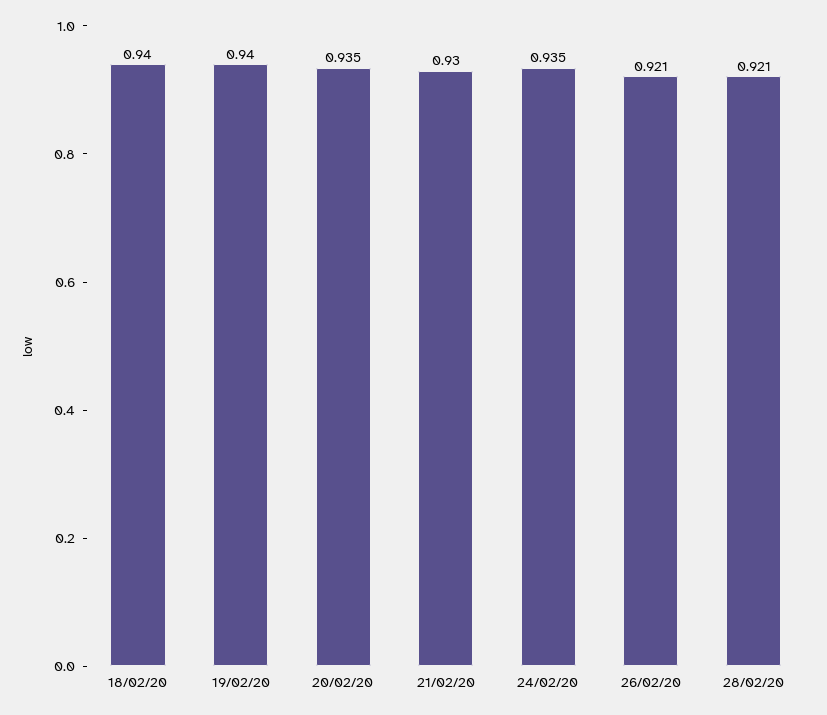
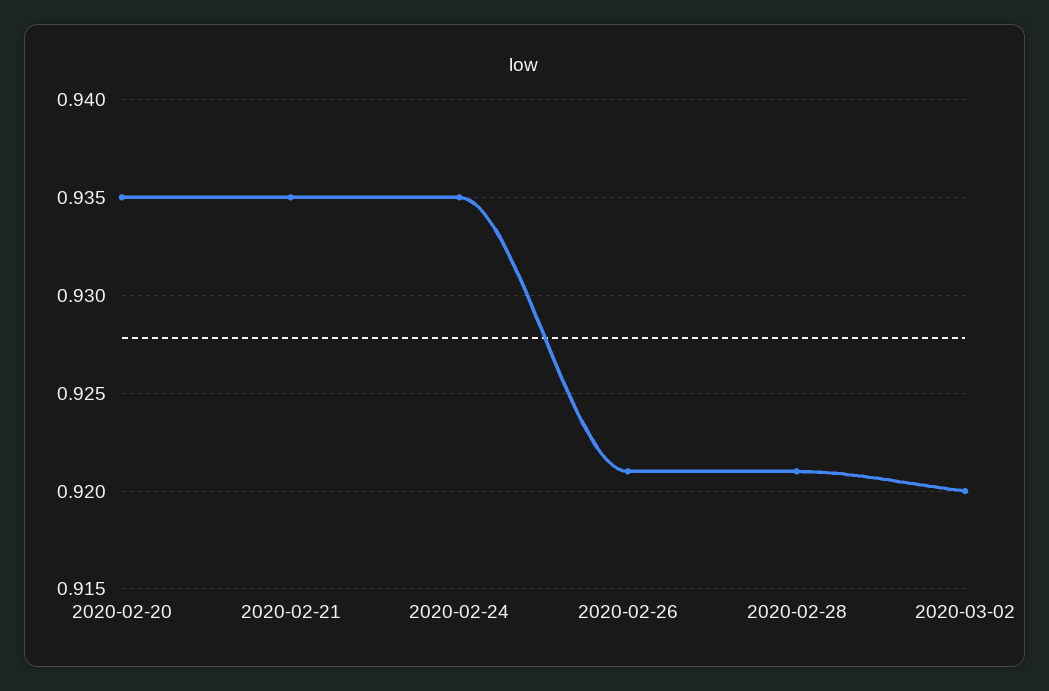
18/02/20: 0.94 -> none
19/02/20: 0.94 -> none
21/02/20: 0.93 -> 0.935
2020-03-02: none -> 0.92

